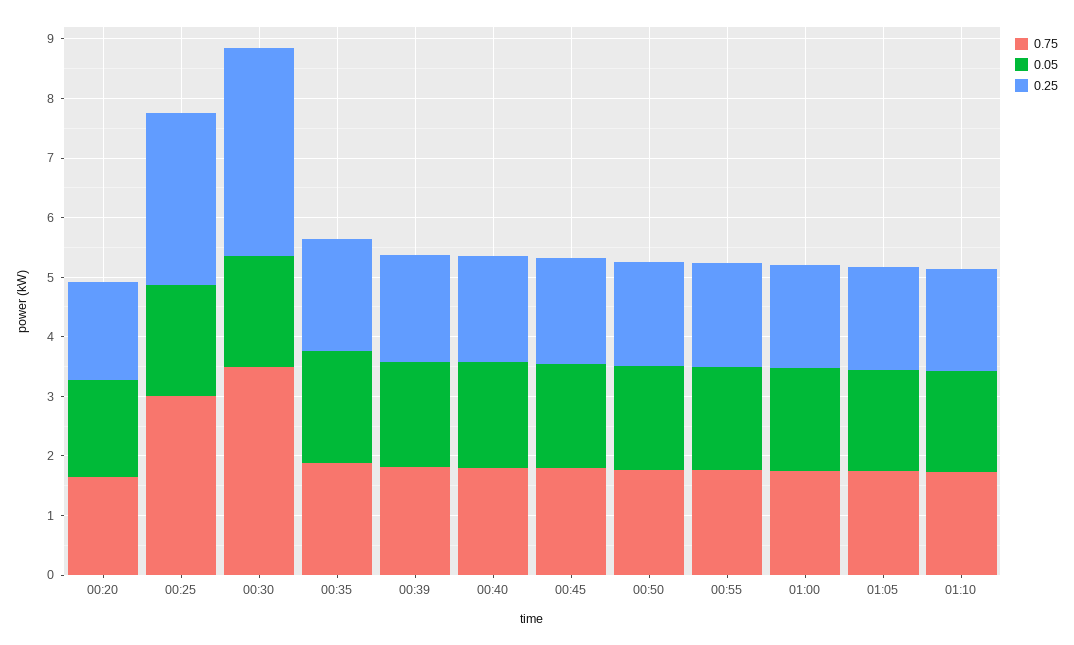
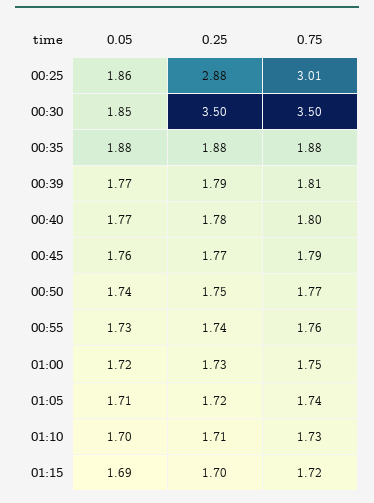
0.75, 00:20: 1.6 -> none
0.05, 00:20: 1.6 -> none
0.25, 00:20: 1.6 -> none
0.05, 01:15: none -> 1.69
0.25, 01:15: none -> 1.7
0.75, 01:15: none -> 1.72

